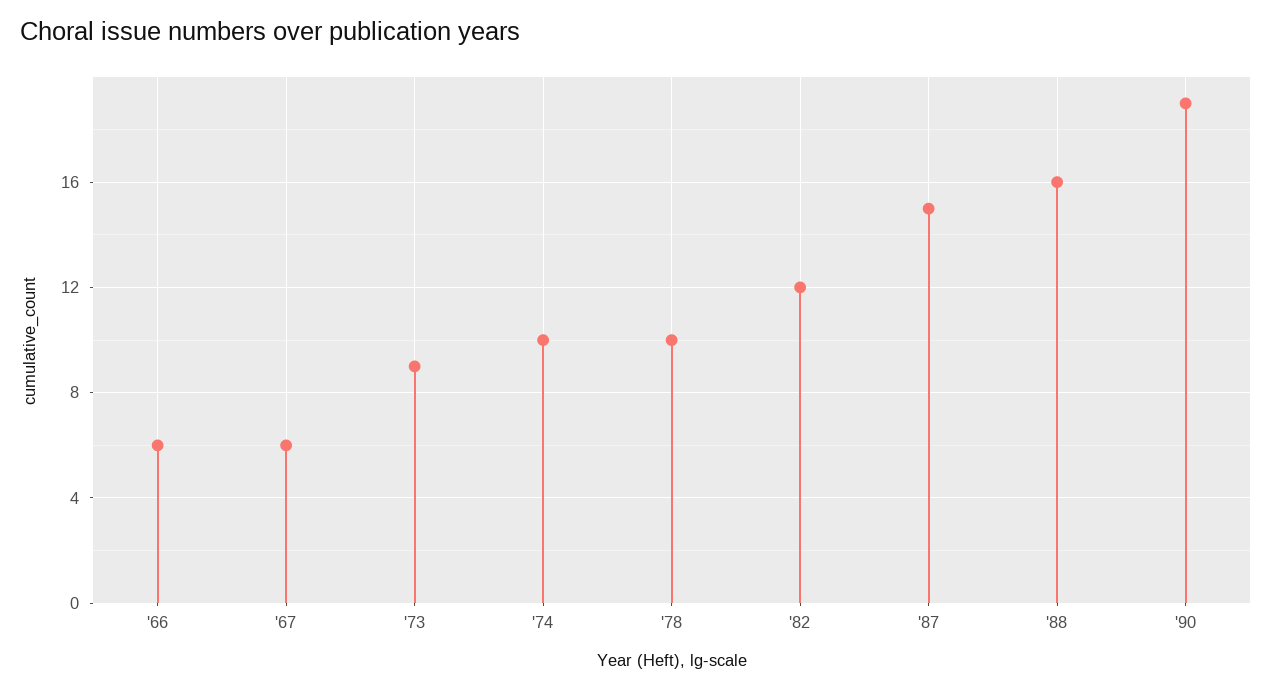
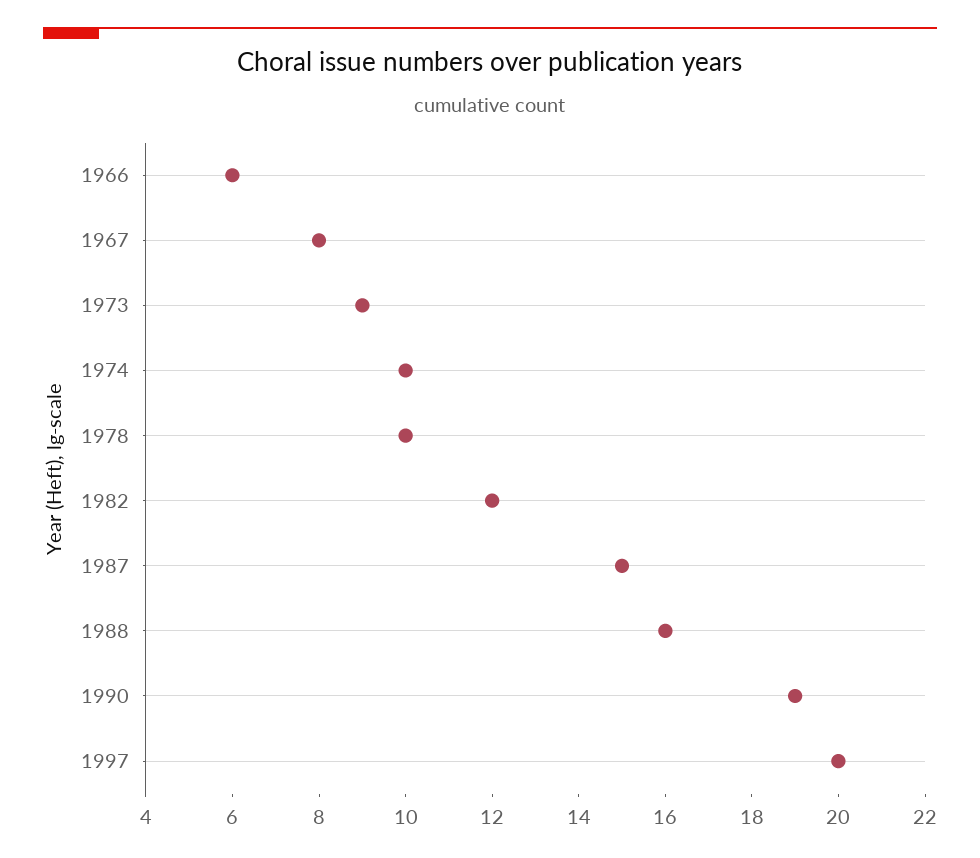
'67: 6 -> 8
1997: none -> 20

